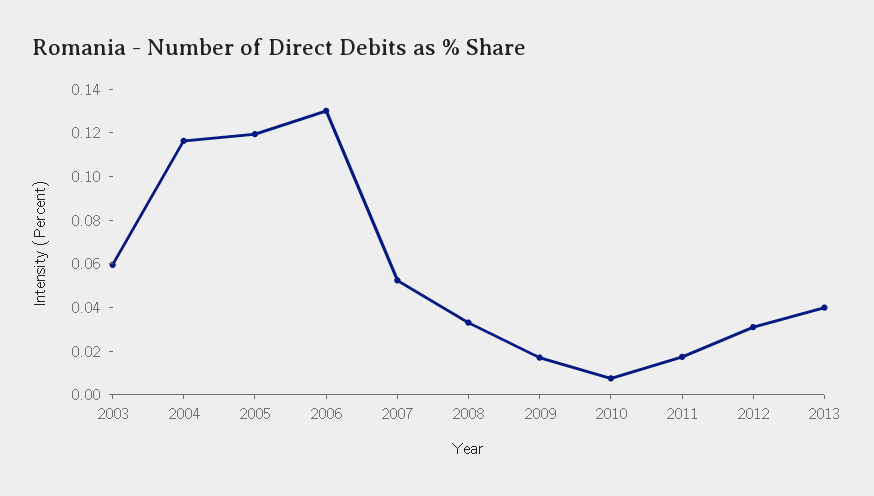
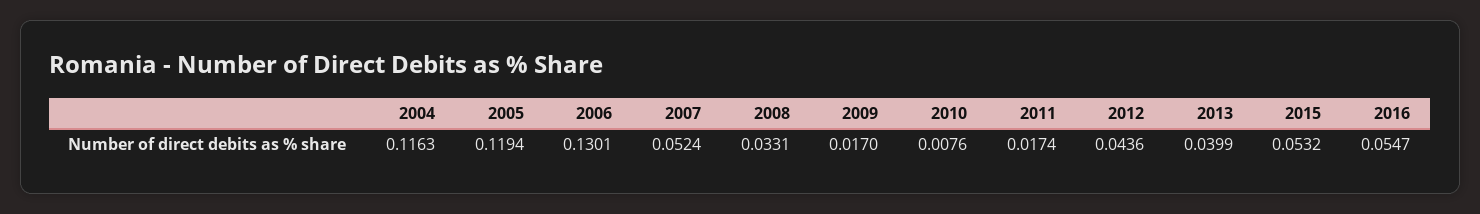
2003: 0.06 -> none
2012: 0.03 -> 0.0436
2015: none -> 0.0532
2016: none -> 0.0547

